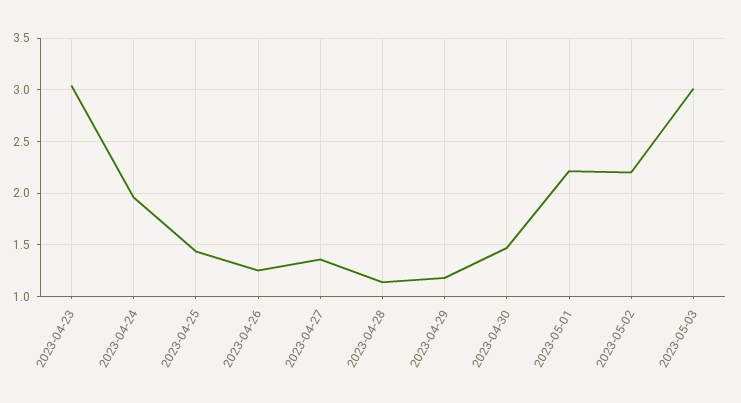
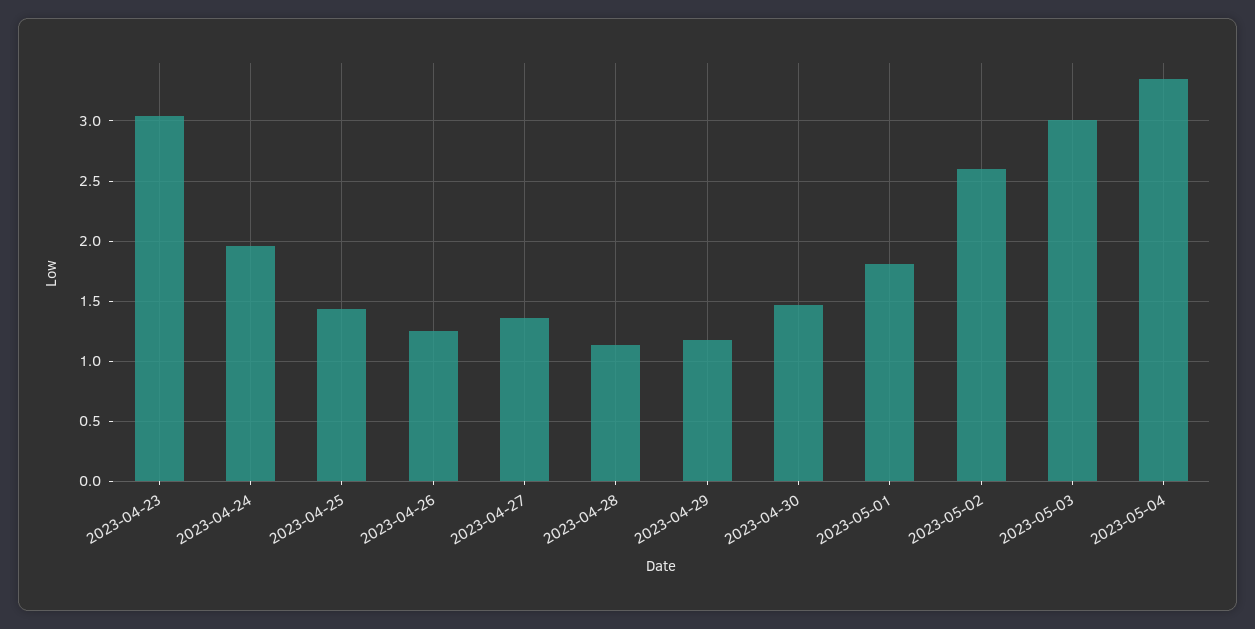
2023-05-01: 2.2 -> 1.8
2023-05-02: 2.2 -> 2.6
2023-05-04: none -> 3.35

